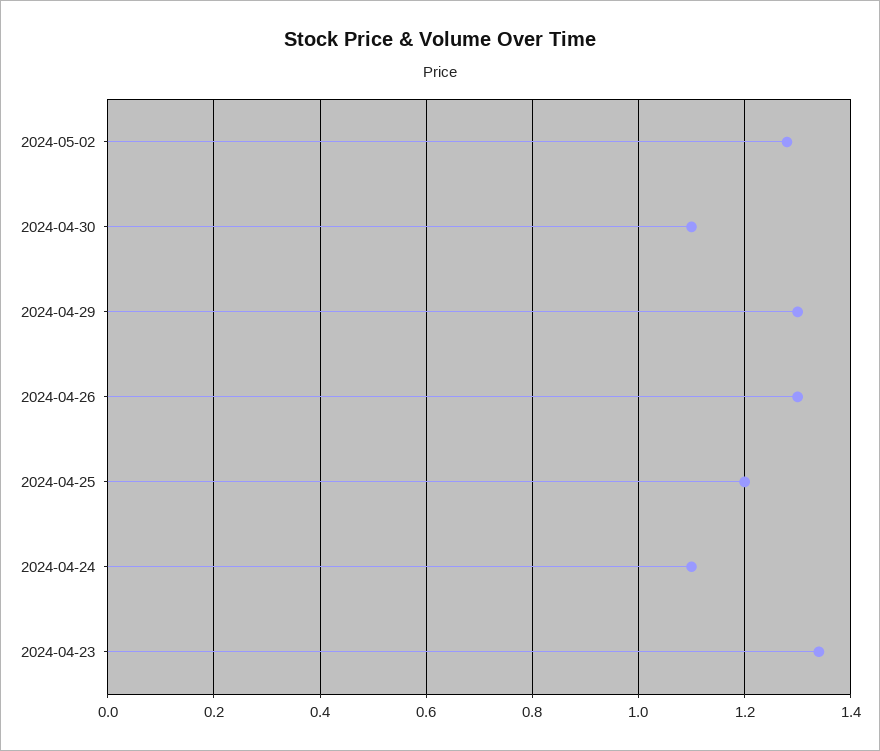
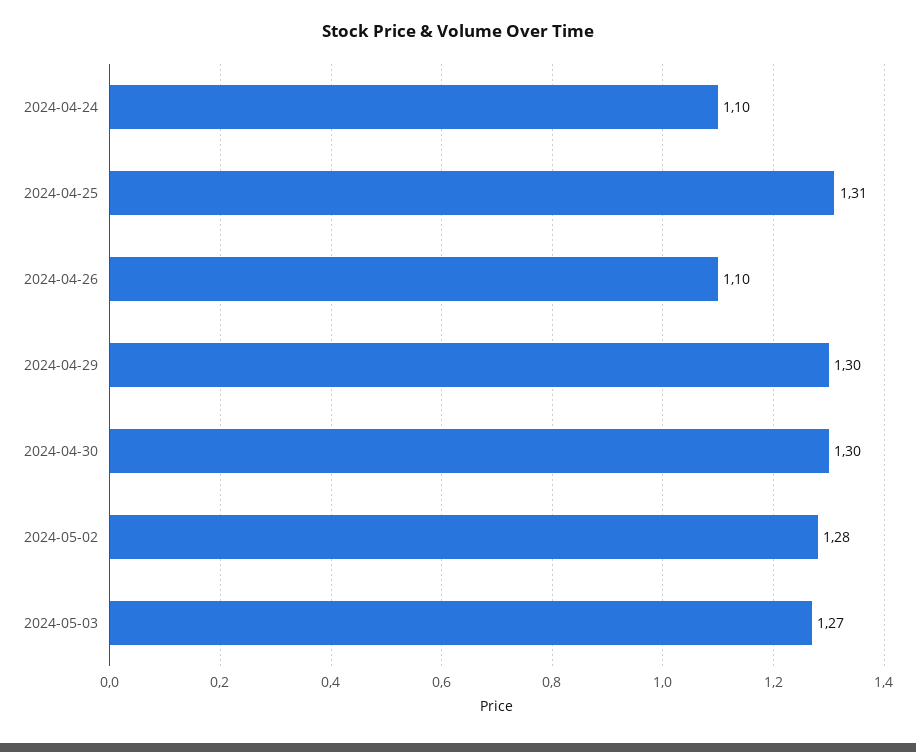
2024-04-30: 1.1 -> 1.3
2024-04-26: 1.3 -> 1.1
2024-04-25: 1.2 -> 1.31
2024-04-23: 1.35 -> none
2024-05-03: none -> 1.27

